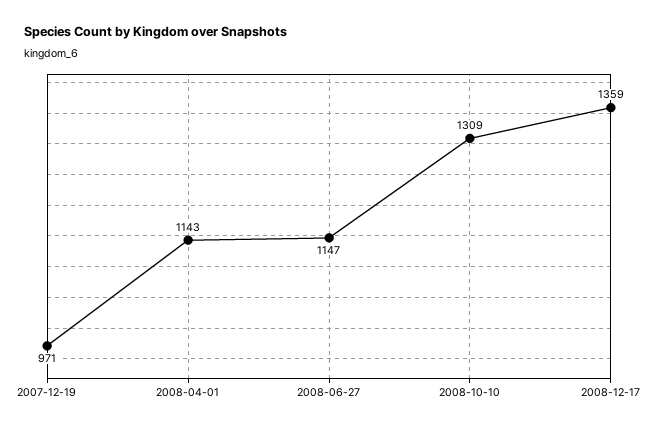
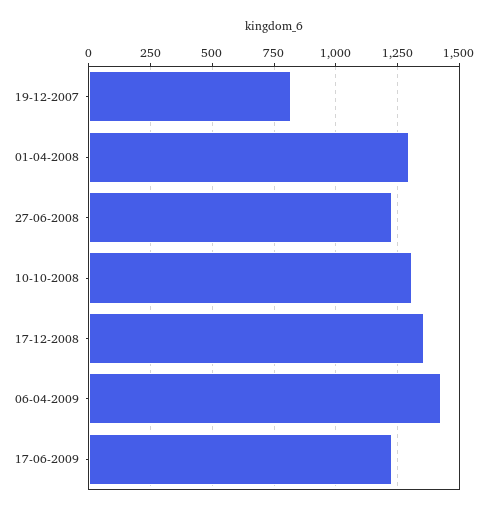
2007-12-19: 971 -> 825
2008-04-01: 1143 -> 1300
2008-06-27: 1147 -> 1225
06-04-2009: none -> 1425
17-06-2009: none -> 1225

